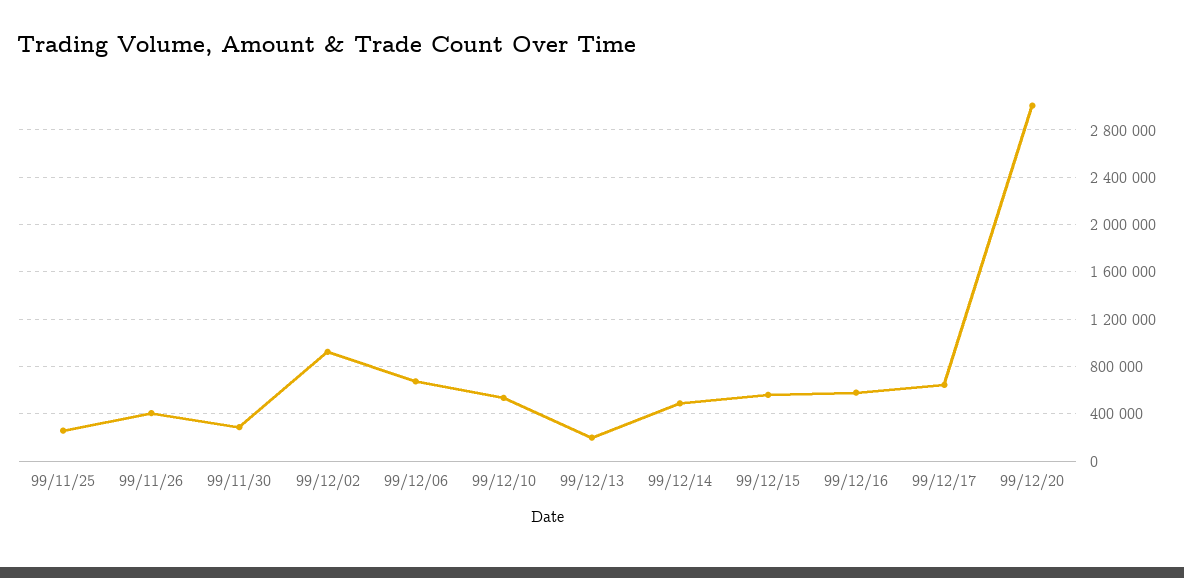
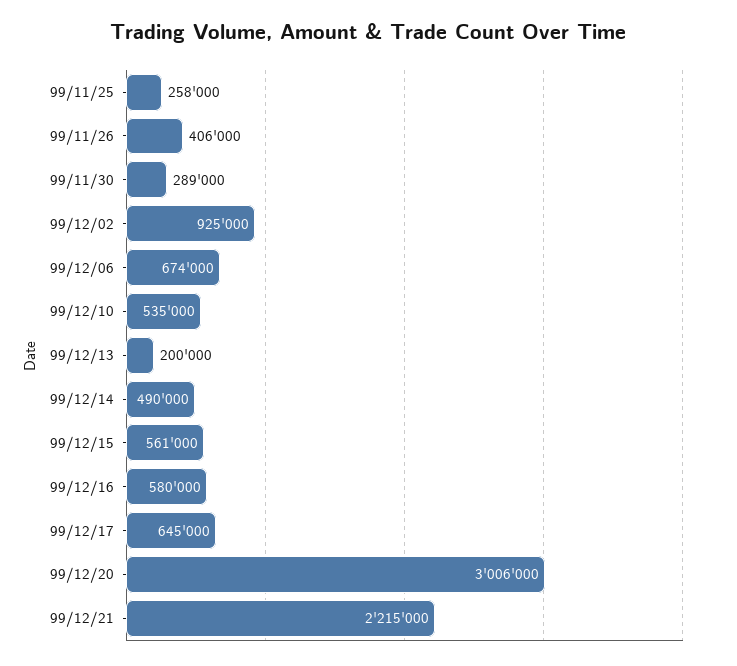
99/12/21: none -> 2215000

